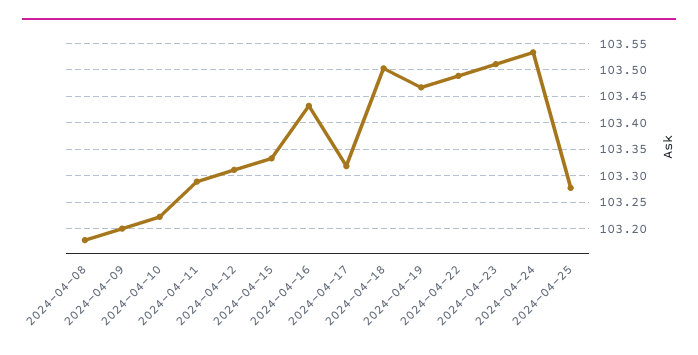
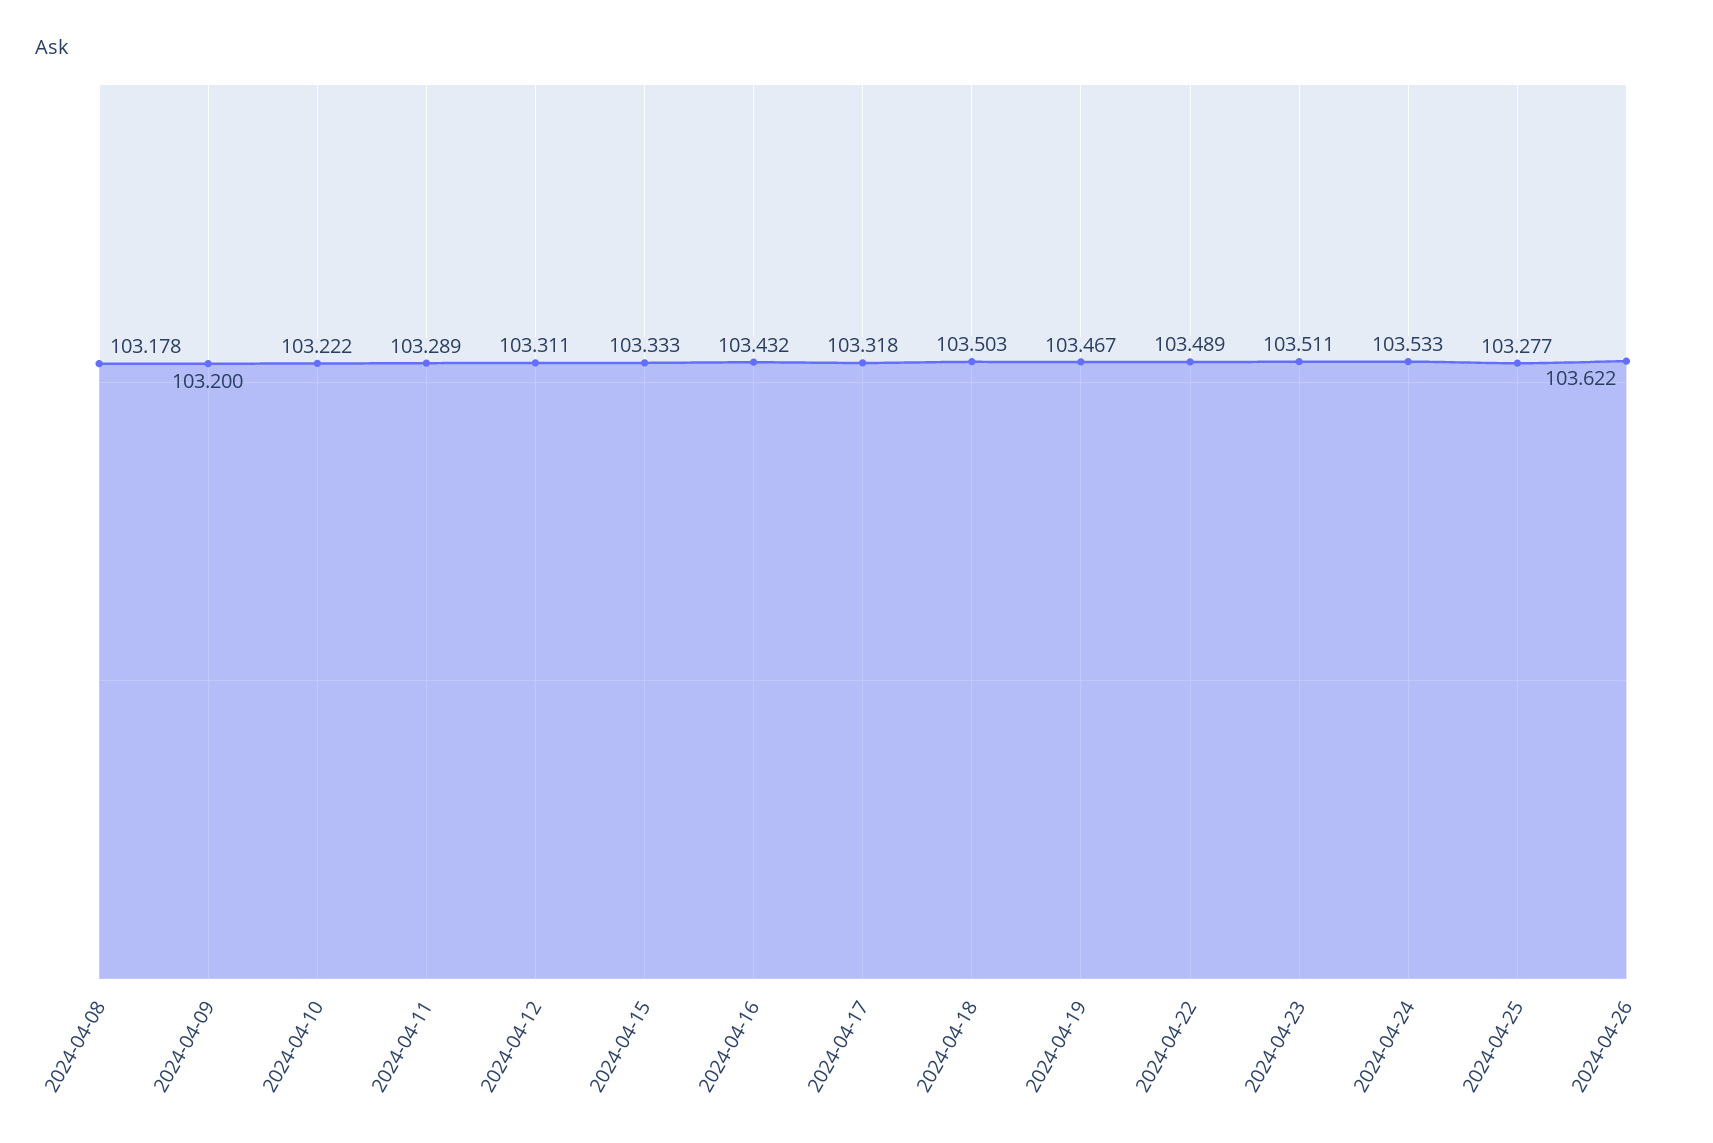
2024-04-26: none -> 103.622

